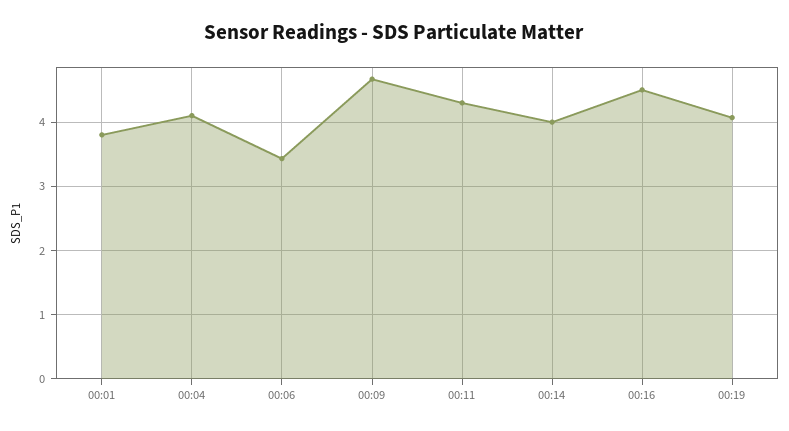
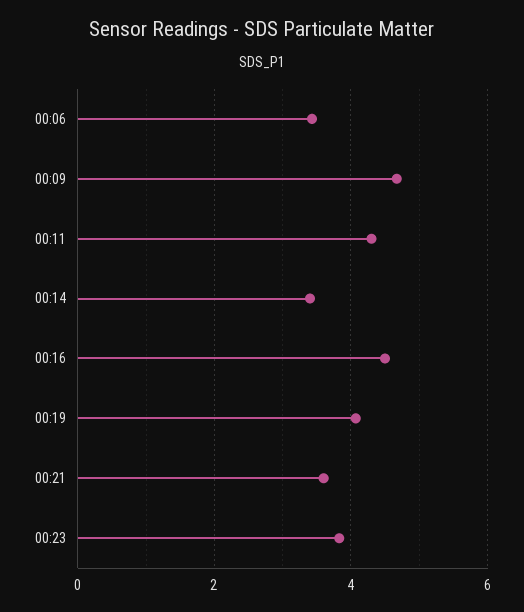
00:01: 3.8 -> none
00:04: 4.1 -> none
00:14: 4 -> 3.4
00:21: none -> 3.6
00:23: none -> 3.8

